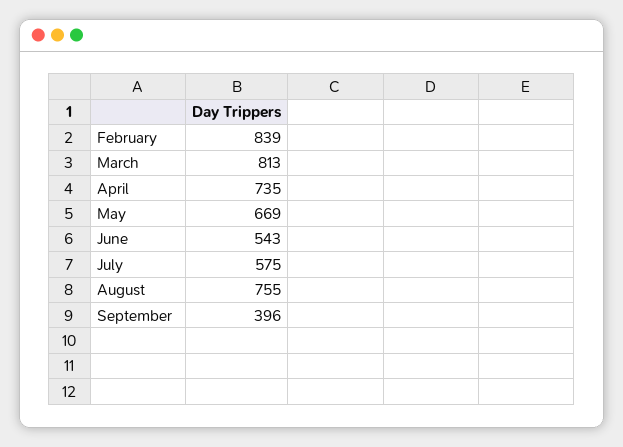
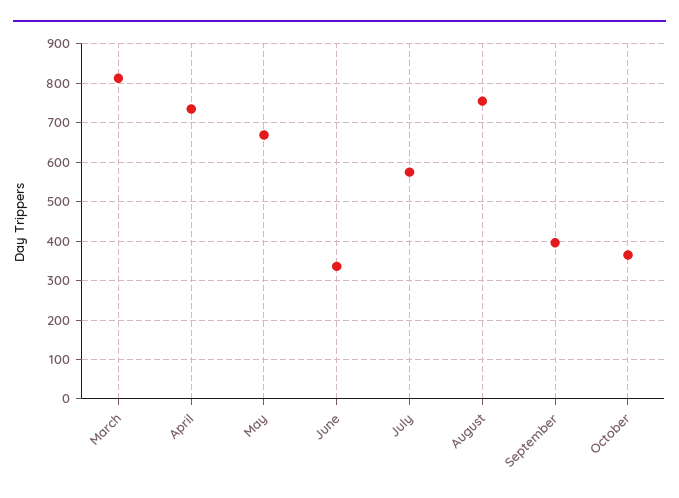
February: 839 -> none
June: 543 -> 340
October: none -> 360

